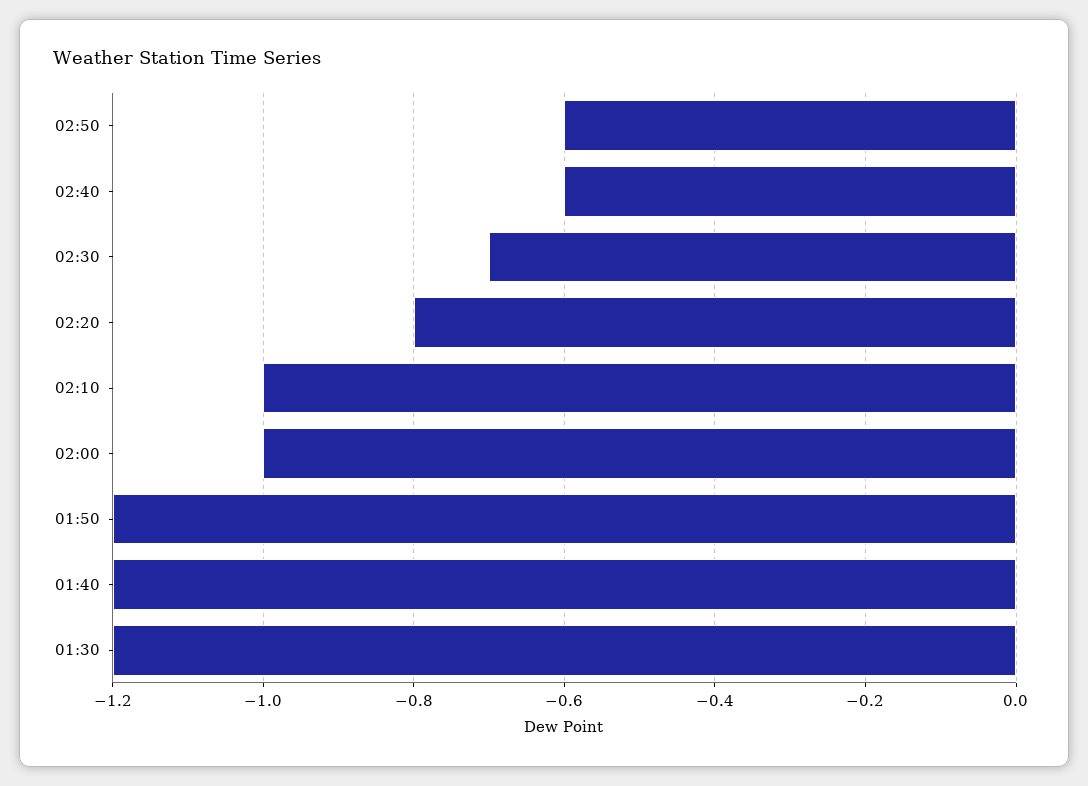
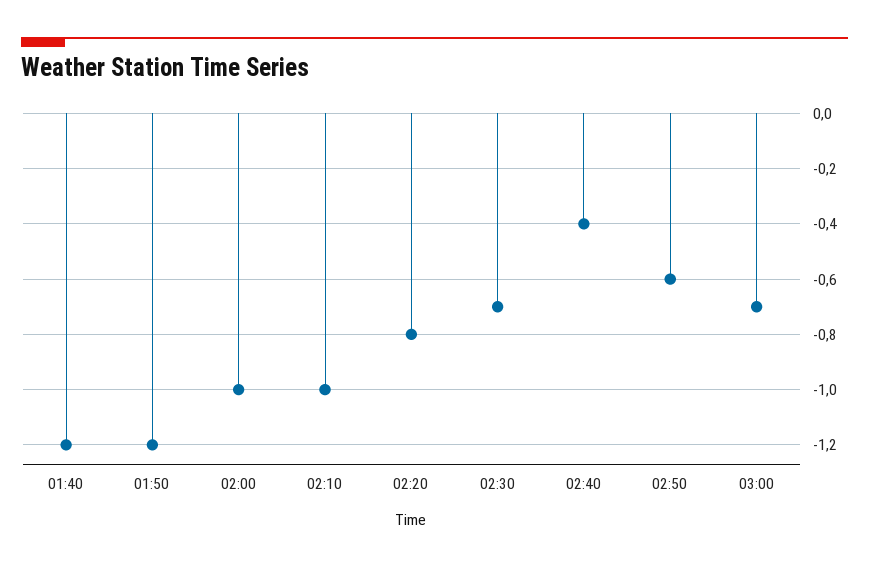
02:40: -0.6 -> -0.4
01:30: -1.2 -> none
03:00: none -> -0.7

